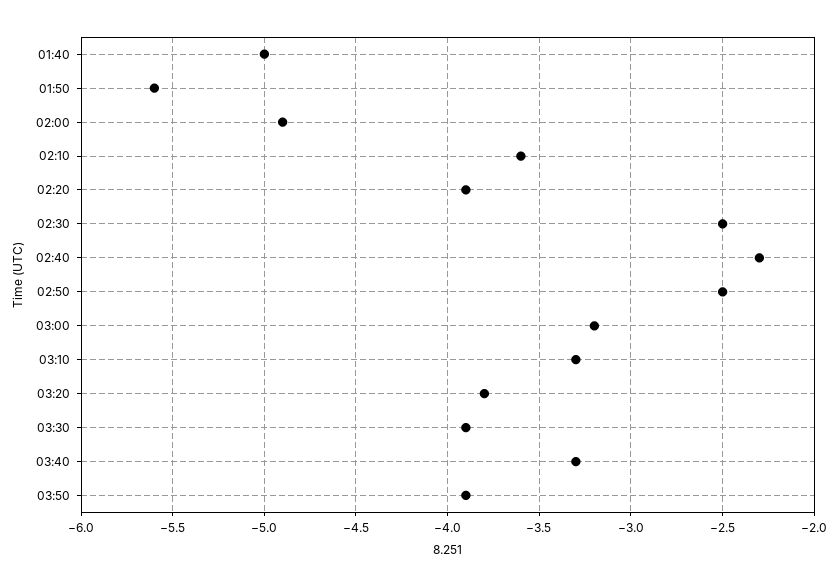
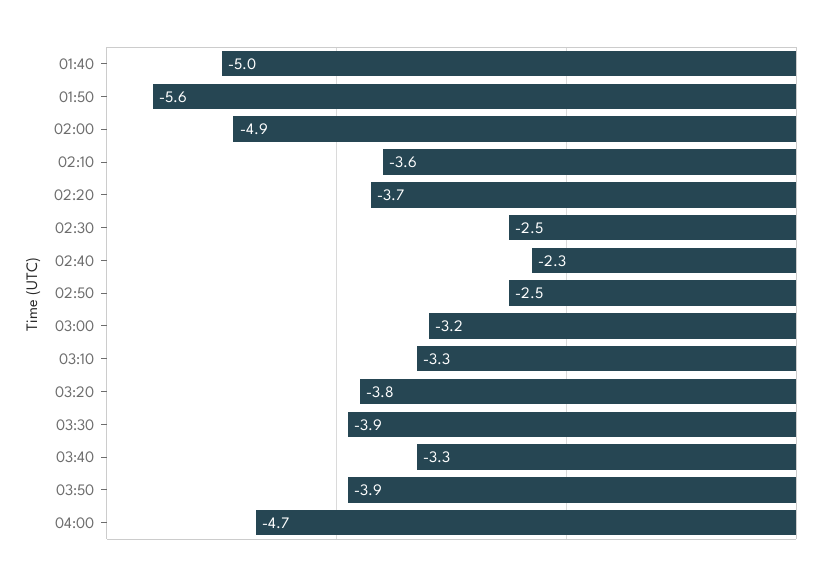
02:20: -3.9 -> -3.7
04:00: none -> -4.7

